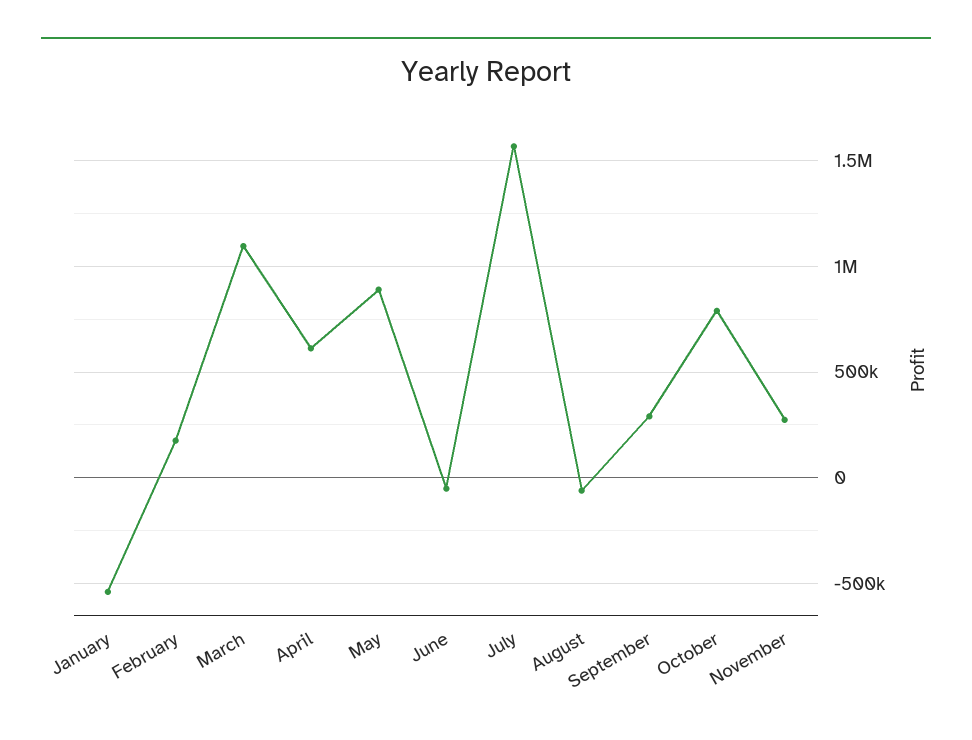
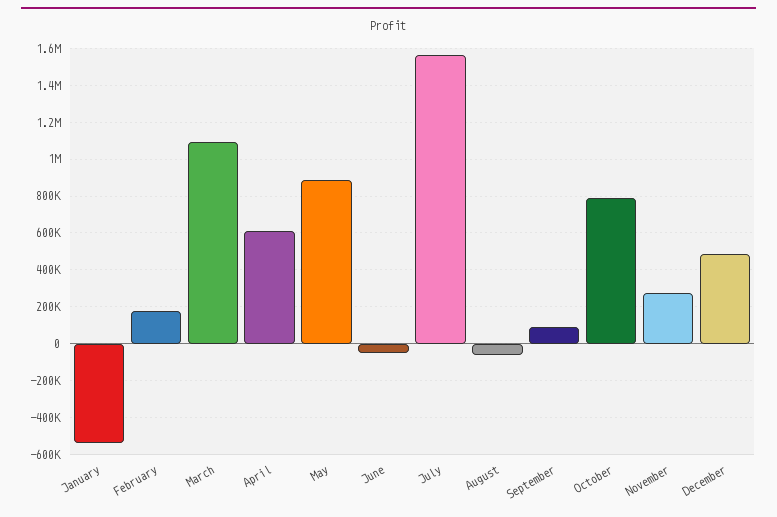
September: 300000 -> 100000
December: none -> 500000

